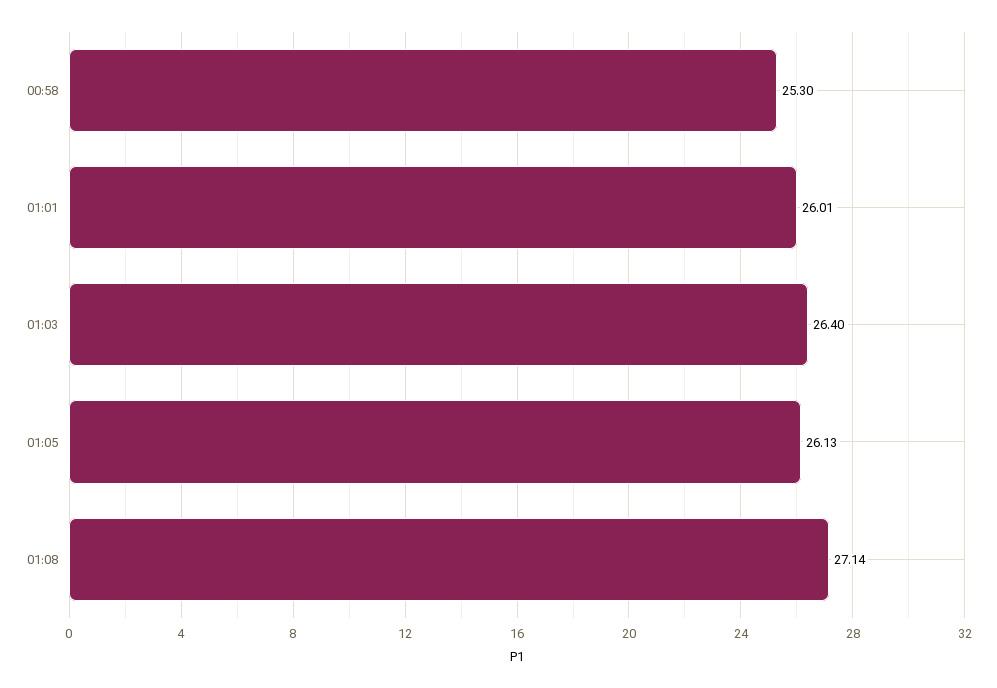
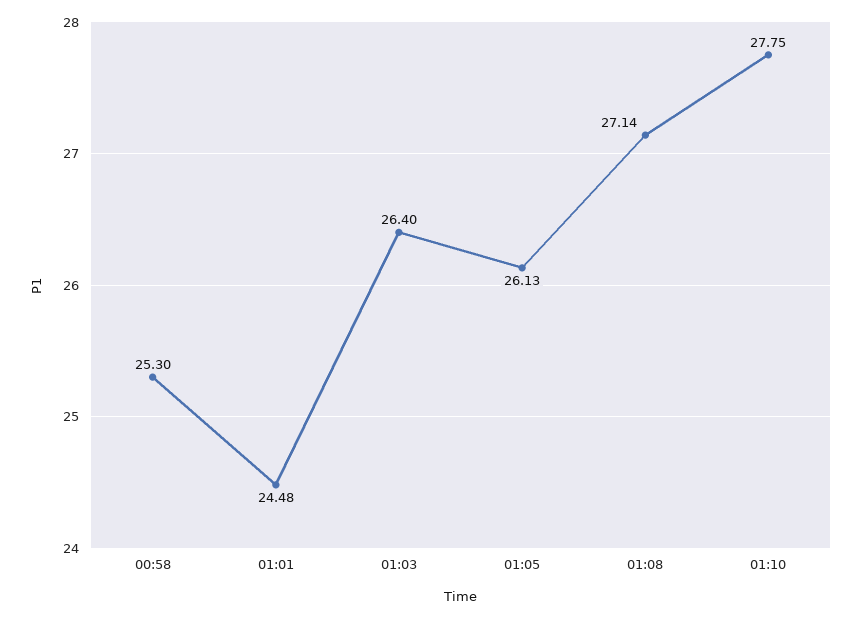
01:01: 26.01 -> 24.48
01:10: none -> 27.75

